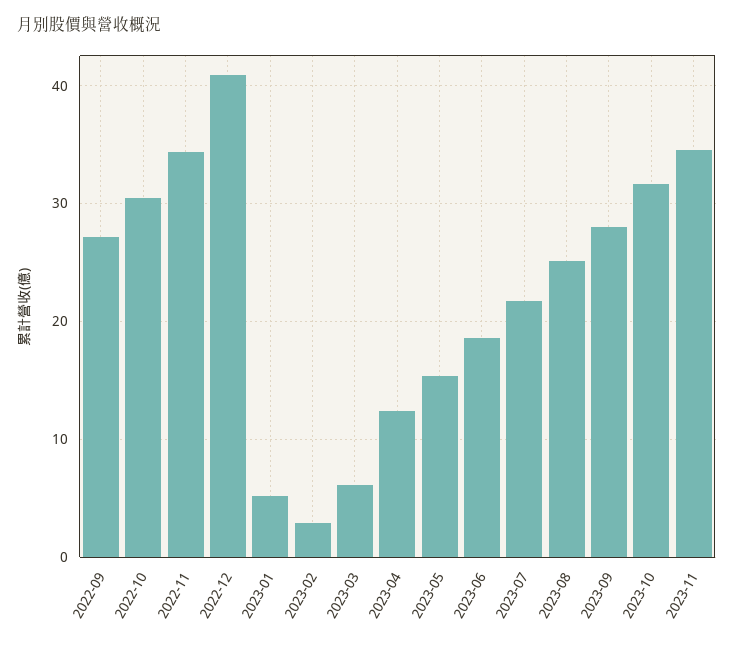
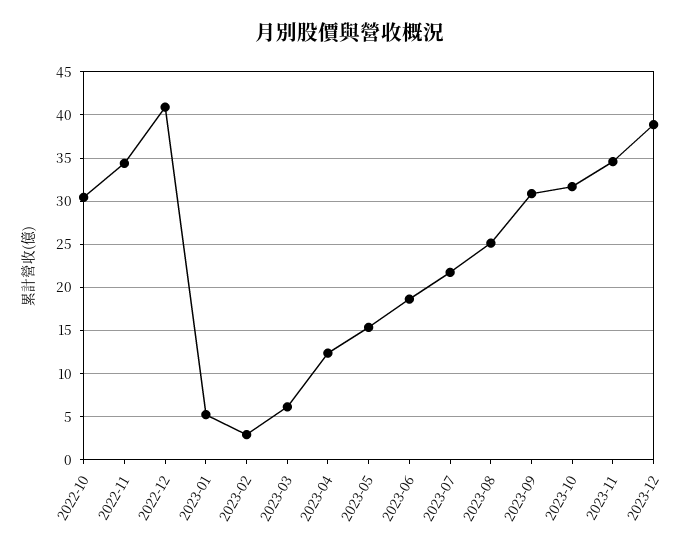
2022-09: 27 -> none
2023-09: 28 -> 31
2023-12: none -> 39

